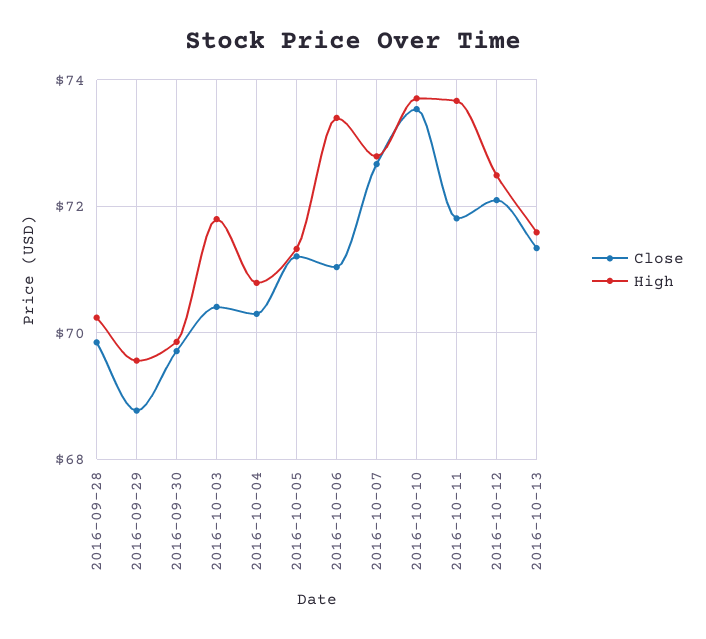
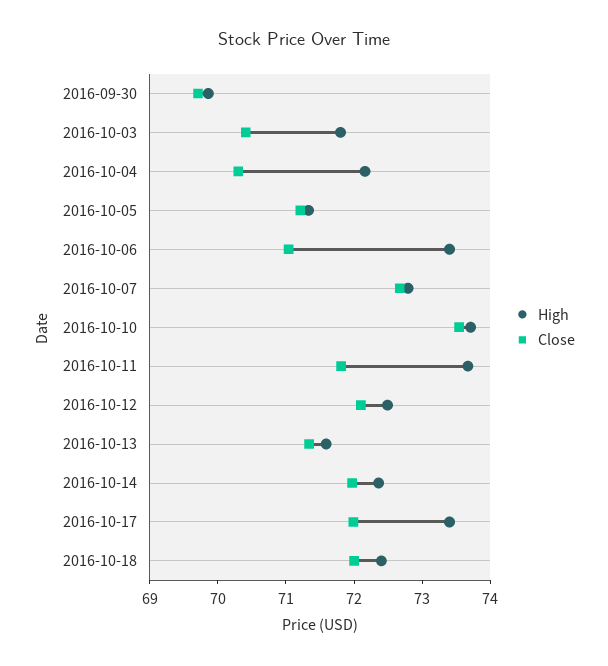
Close, 2016-09-28: 69.8 -> none
High, 2016-09-28: 70.2 -> none
Close, 2016-09-29: 68.8 -> none
High, 2016-09-29: 69.6 -> none
High, 2016-10-04: 70.8 -> 72.2
High, 2016-10-14: none -> 72.4
Close, 2016-10-14: none -> 72
High, 2016-10-17: none -> 73.4
Close, 2016-10-17: none -> 72
High, 2016-10-18: none -> 72.4
Close, 2016-10-18: none -> 72

